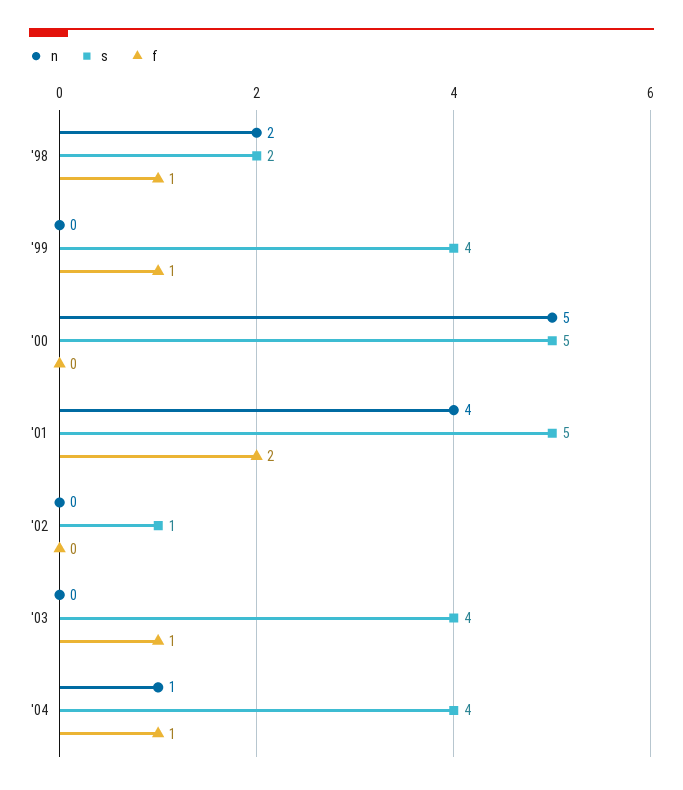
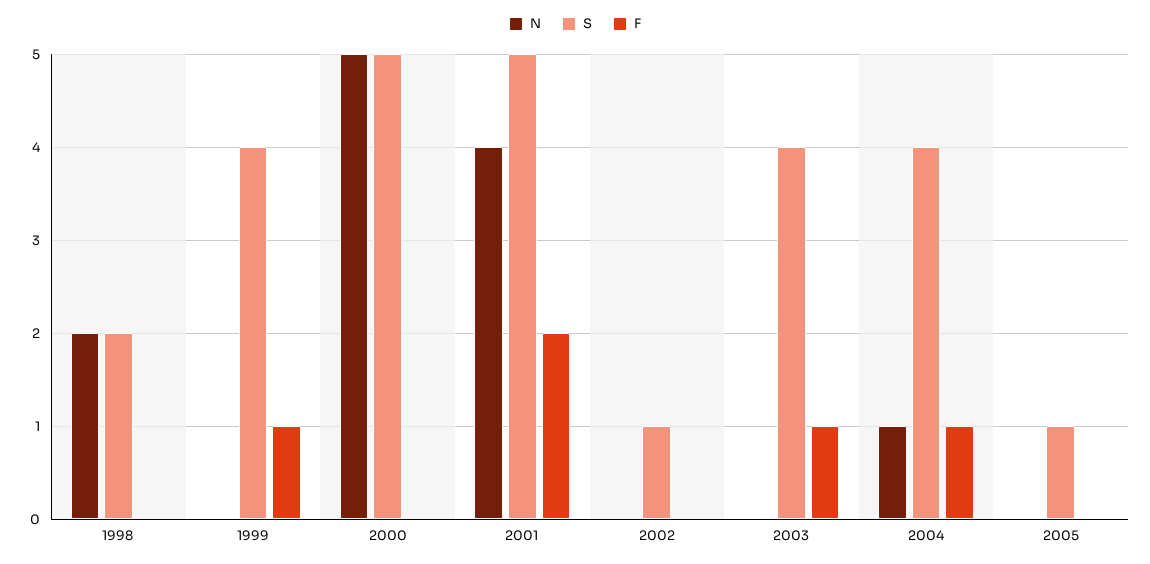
f, '98: 1 -> 0
n, 2005: none -> 0
s, 2005: none -> 1
f, 2005: none -> 0

